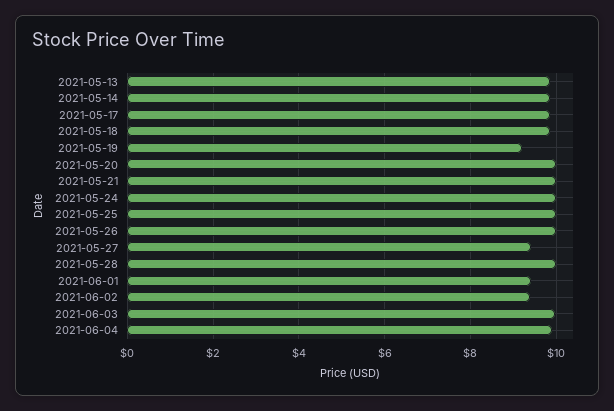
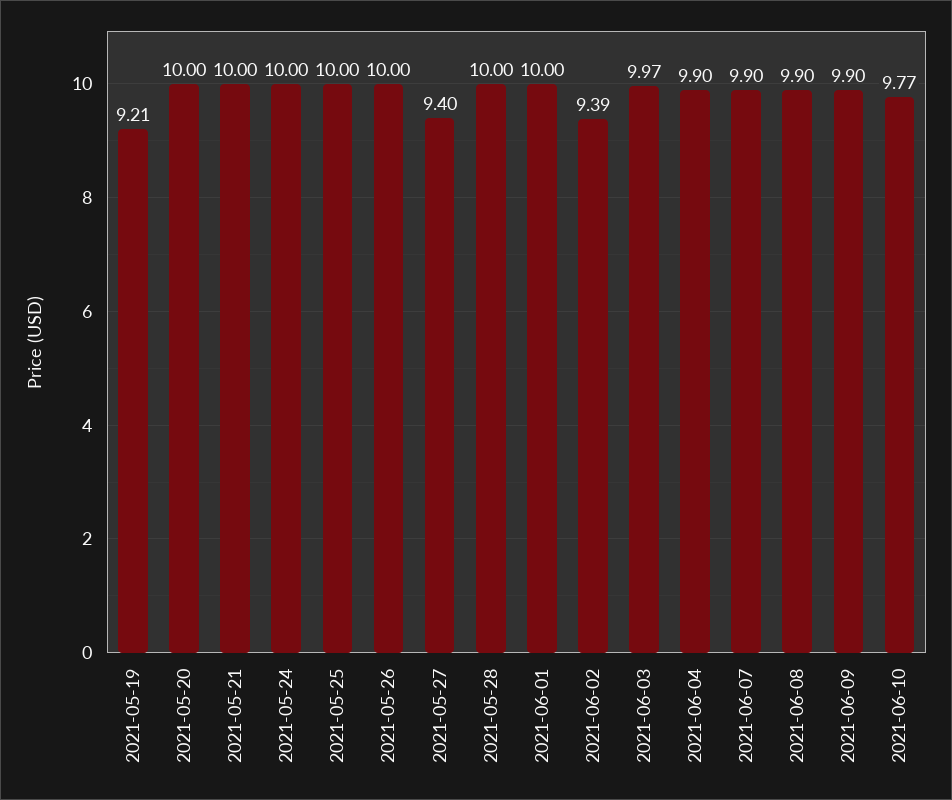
2021-05-13: 9.8 -> none
2021-05-14: 9.8 -> none
2021-05-17: 9.8 -> none
2021-05-18: 9.8 -> none
2021-06-01: 9.4 -> 10
2021-06-07: none -> 9.9
2021-06-08: none -> 9.9
2021-06-09: none -> 9.9
2021-06-10: none -> 9.77

